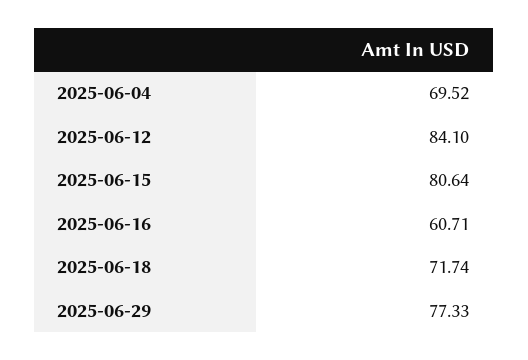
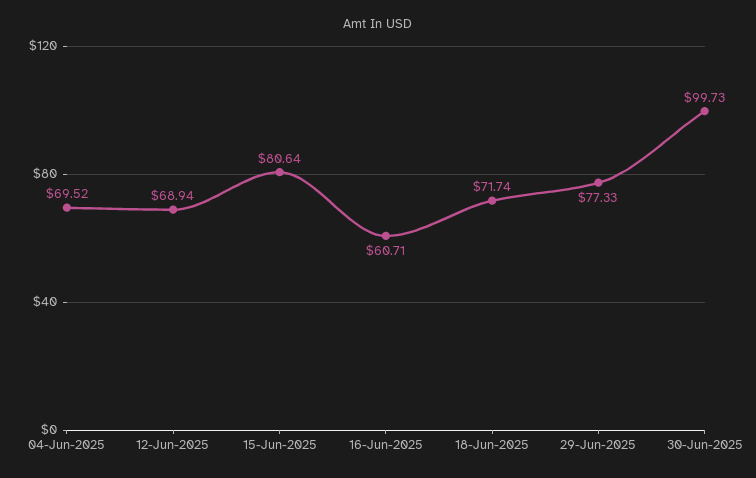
2025-06-12: 84.1 -> 68.94
30-Jun-2025: none -> 99.73

